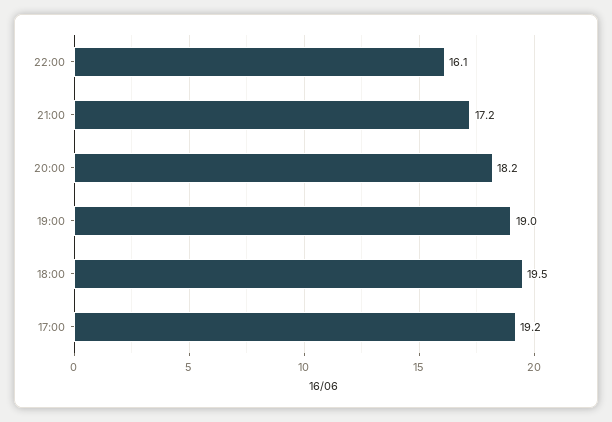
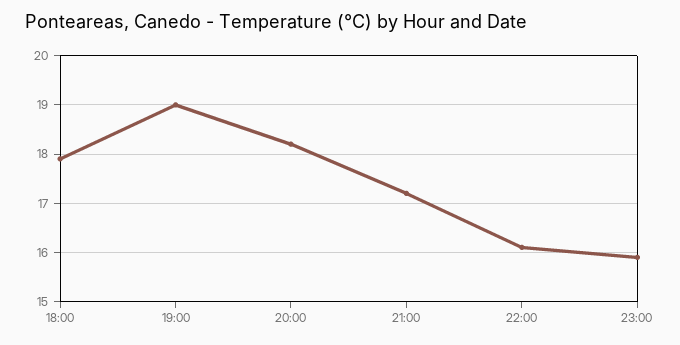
18:00: 19.5 -> 18
17:00: 19.2 -> none
23:00: none -> 16

